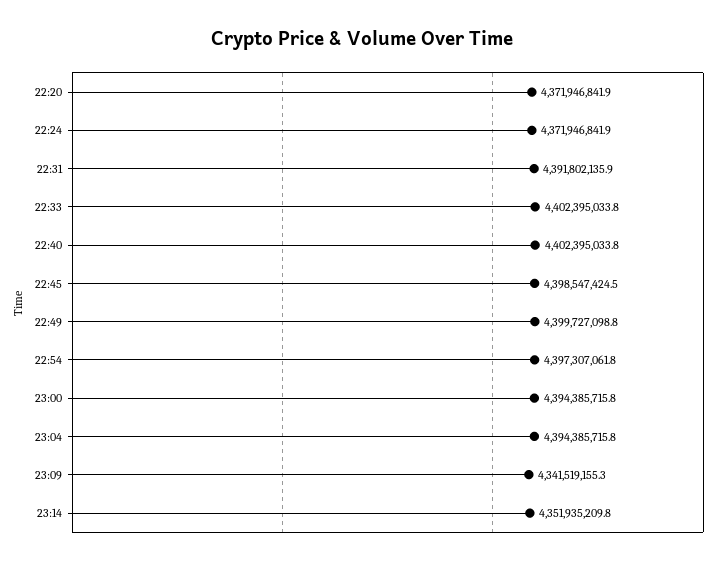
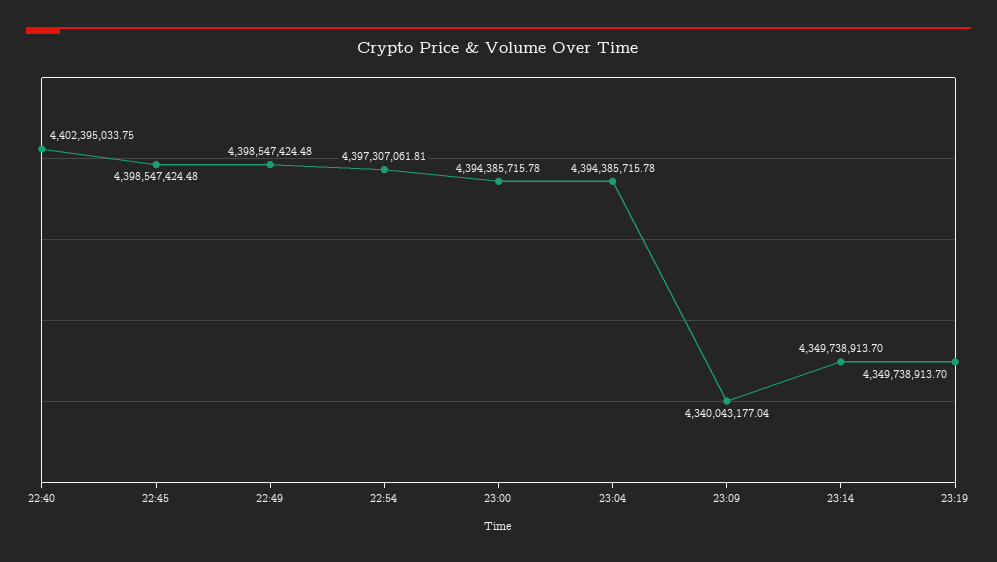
22:20: 4371946841.9 -> none
22:24: 4371946841.9 -> none
22:31: 4391802135.9 -> none
22:33: 4402395033.8 -> none
22:49: 4399727098.8 -> 4398547424.48
23:09: 4341519155.3 -> 4340043177.04
23:14: 4351935209.8 -> 4349738913.7
23:19: none -> 4349738913.7

